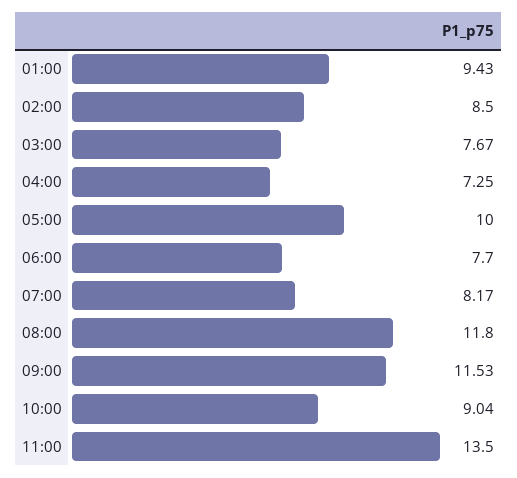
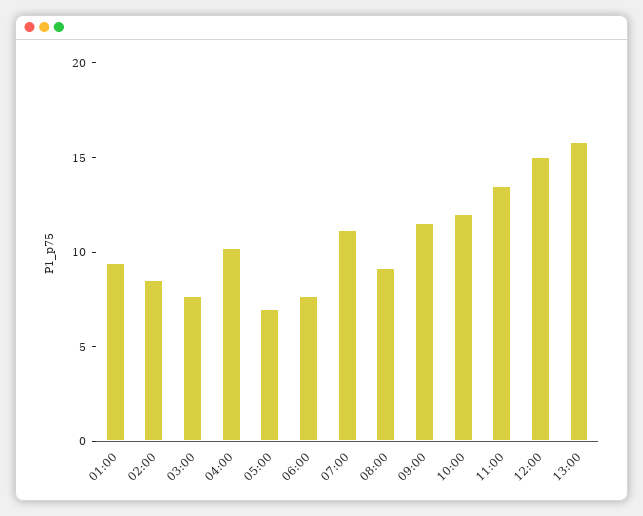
04:00: 7.25 -> 10
05:00: 10 -> 7
07:00: 8.17 -> 11
08:00: 11.8 -> 9
10:00: 9.04 -> 12
12:00: none -> 15
13:00: none -> 16

